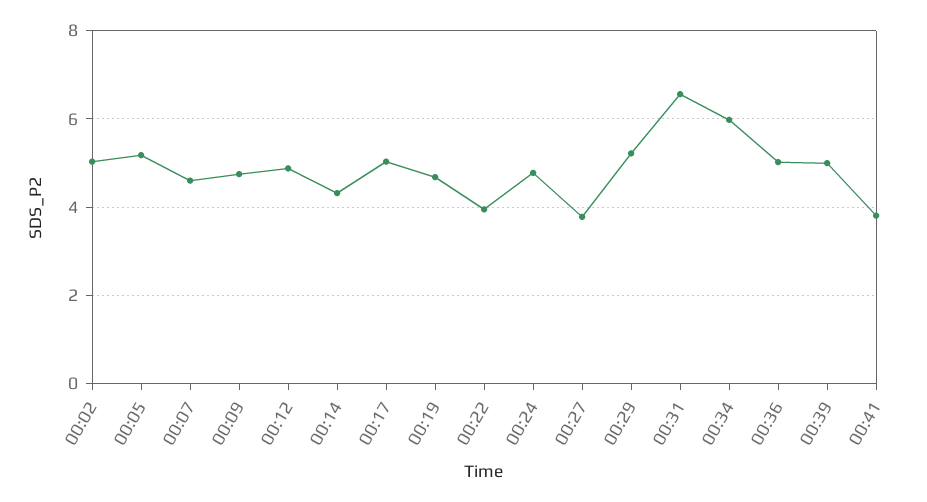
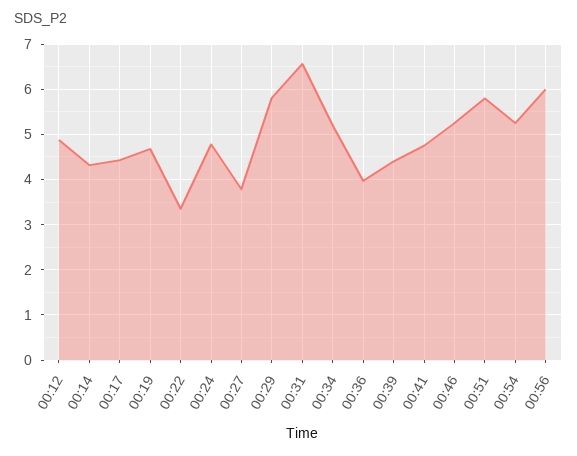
00:02: 5 -> none
00:05: 5.2 -> none
00:07: 4.6 -> none
00:09: 4.8 -> none
00:17: 5 -> 4.4
00:22: 4 -> 3.4
00:29: 5.2 -> 5.8
00:34: 6 -> 5.2
00:36: 5 -> 4
00:39: 5 -> 4.4
00:41: 3.8 -> 4.8
00:46: none -> 5.2
00:51: none -> 5.8
00:54: none -> 5.2
00:56: none -> 6

